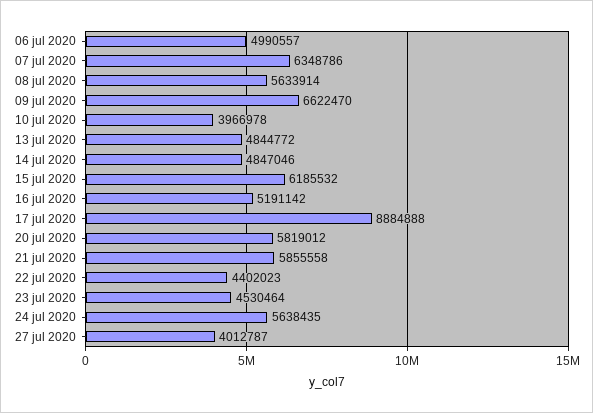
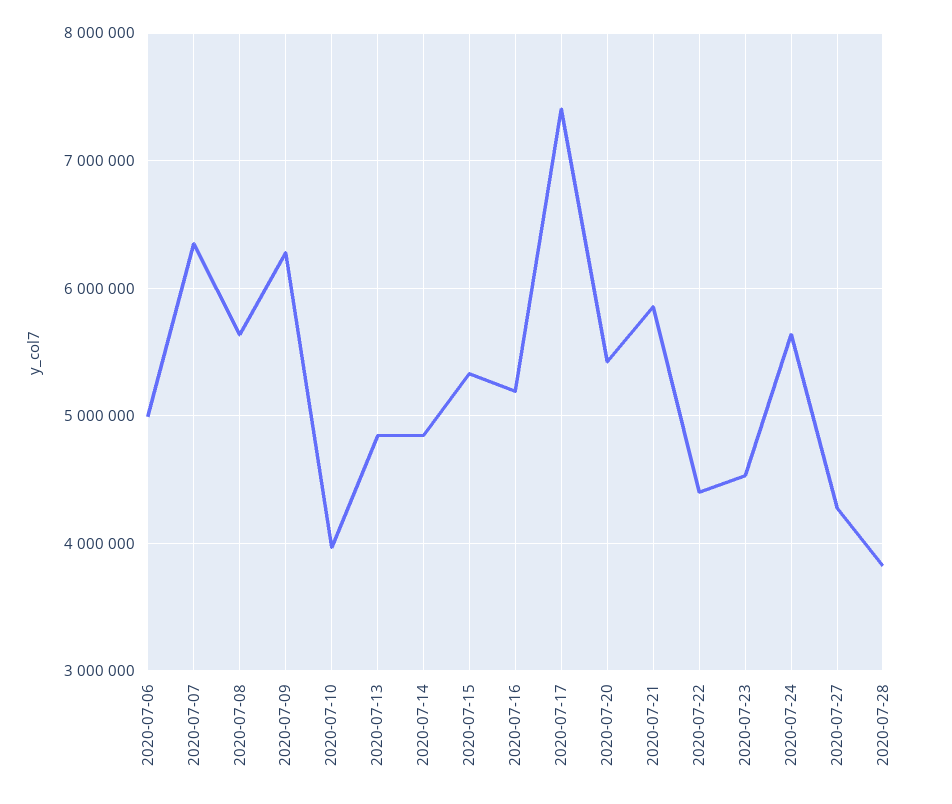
09 jul 2020: 6622470 -> 6300000
15 jul 2020: 6185532 -> 5300000
17 jul 2020: 8884888 -> 7400000
20 jul 2020: 5819012 -> 5400000
27 jul 2020: 4012787 -> 4300000
2020-07-28: none -> 3800000

